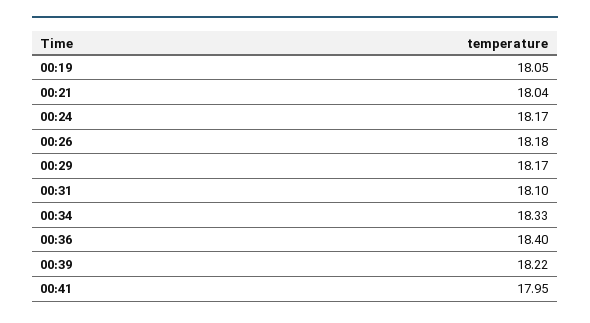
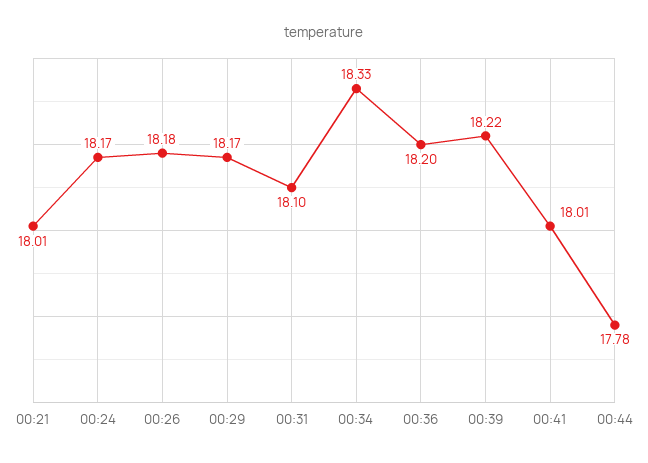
00:19: 18.05 -> none
00:21: 18.04 -> 18.01
00:36: 18.4 -> 18.2
00:41: 17.95 -> 18.01
00:44: none -> 17.78

